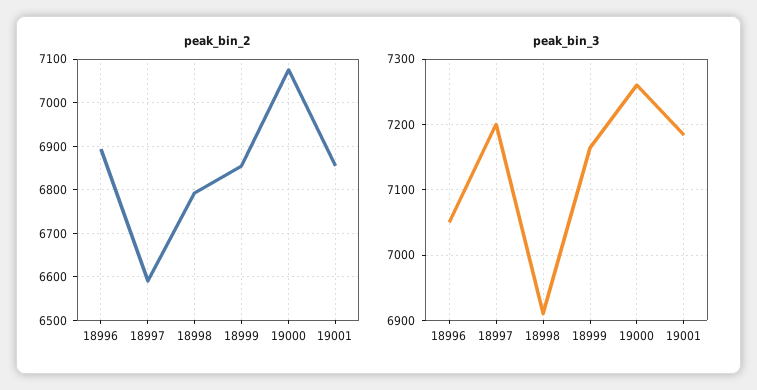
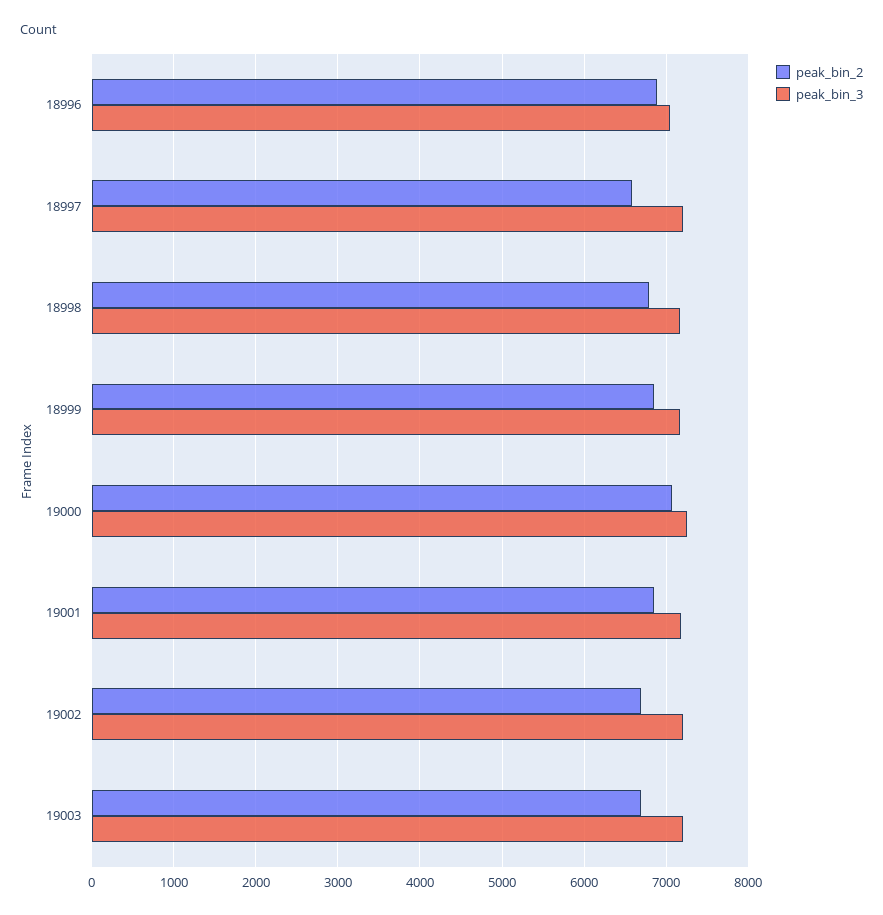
peak_bin_3, 18998: 6910 -> 7200
peak_bin_2, 19002: none -> 6700
peak_bin_3, 19002: none -> 7200
peak_bin_2, 19003: none -> 6700
peak_bin_3, 19003: none -> 7200

